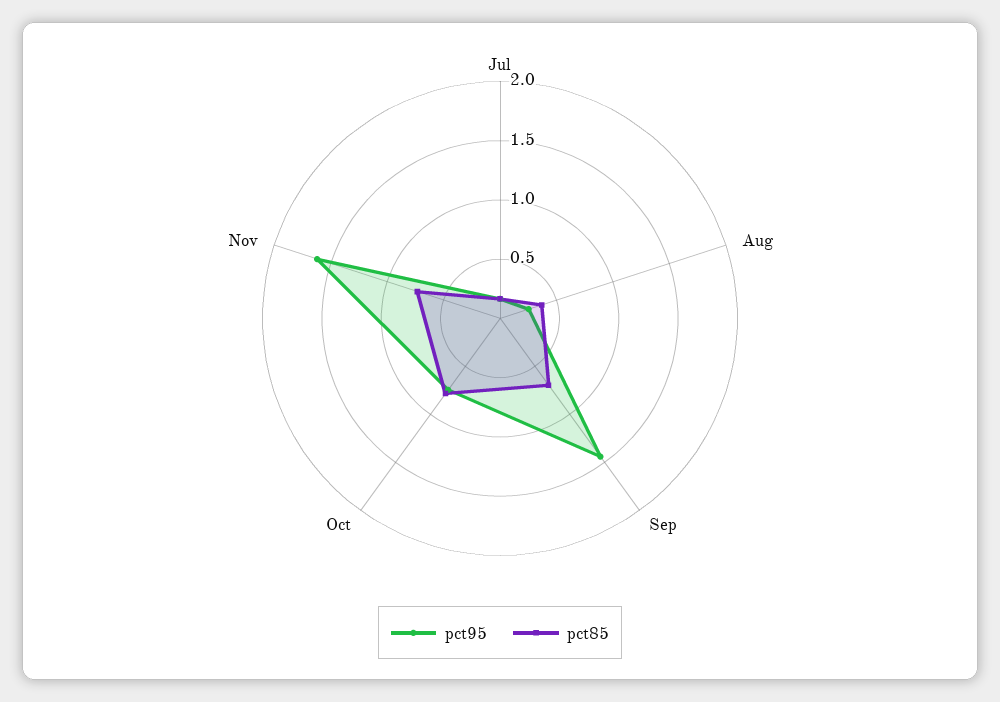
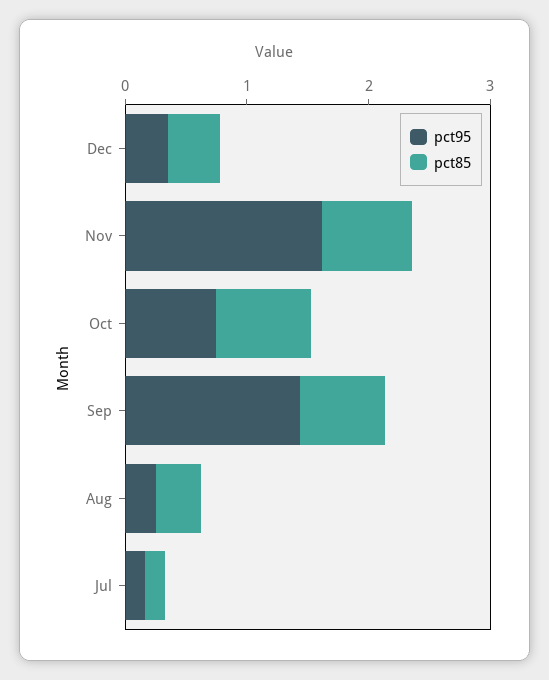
pct95, Dec: none -> 0.4
pct85, Dec: none -> 0.4

